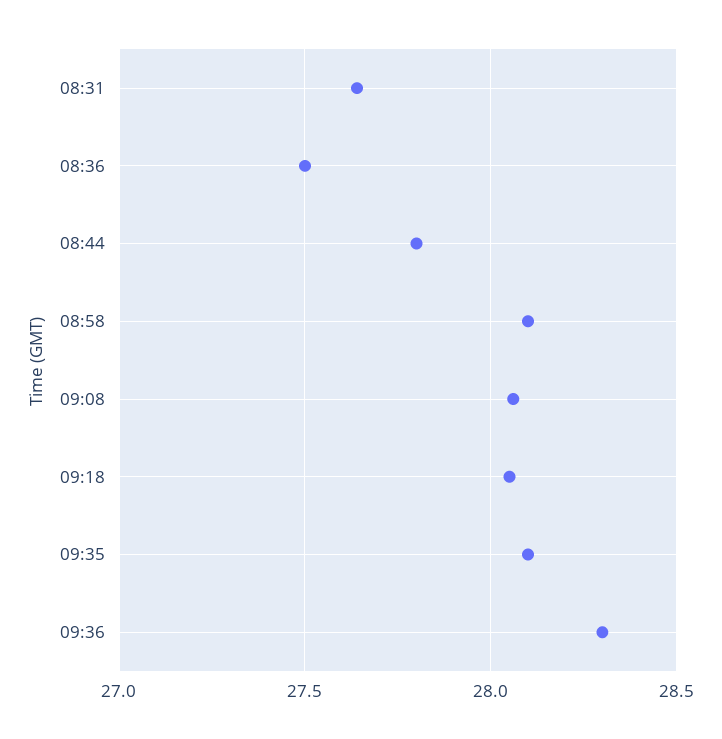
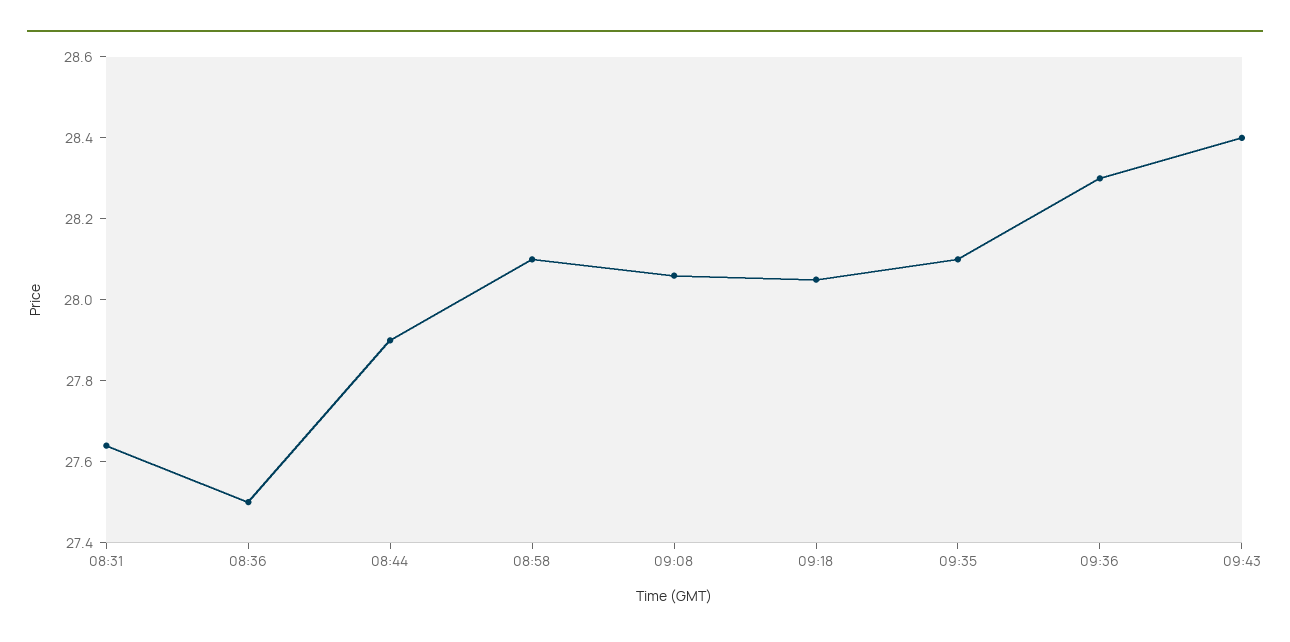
08:44: 27.8 -> 27.9
09:43: none -> 28.4

